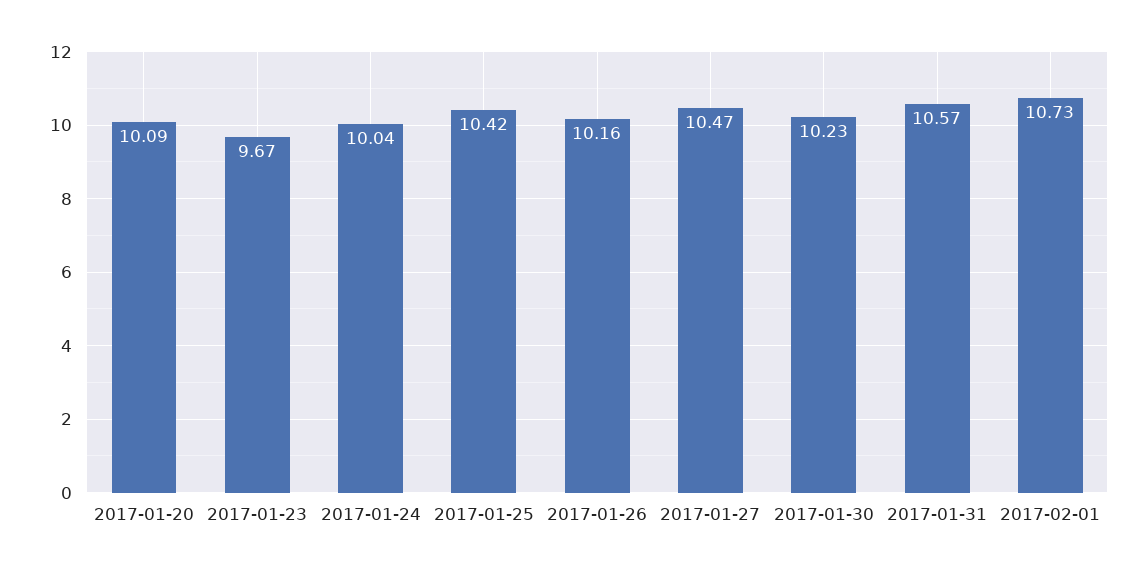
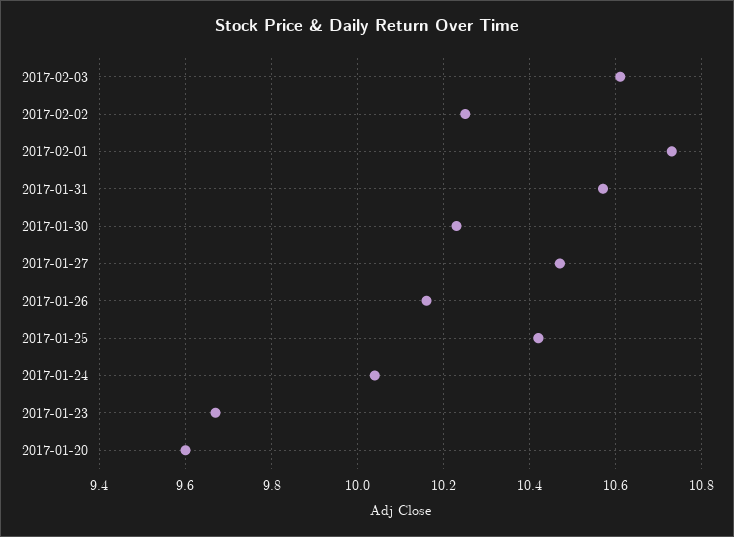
2017-01-20: 10.09 -> 9.6
2017-02-03: none -> 10.6
2017-02-02: none -> 10.25

